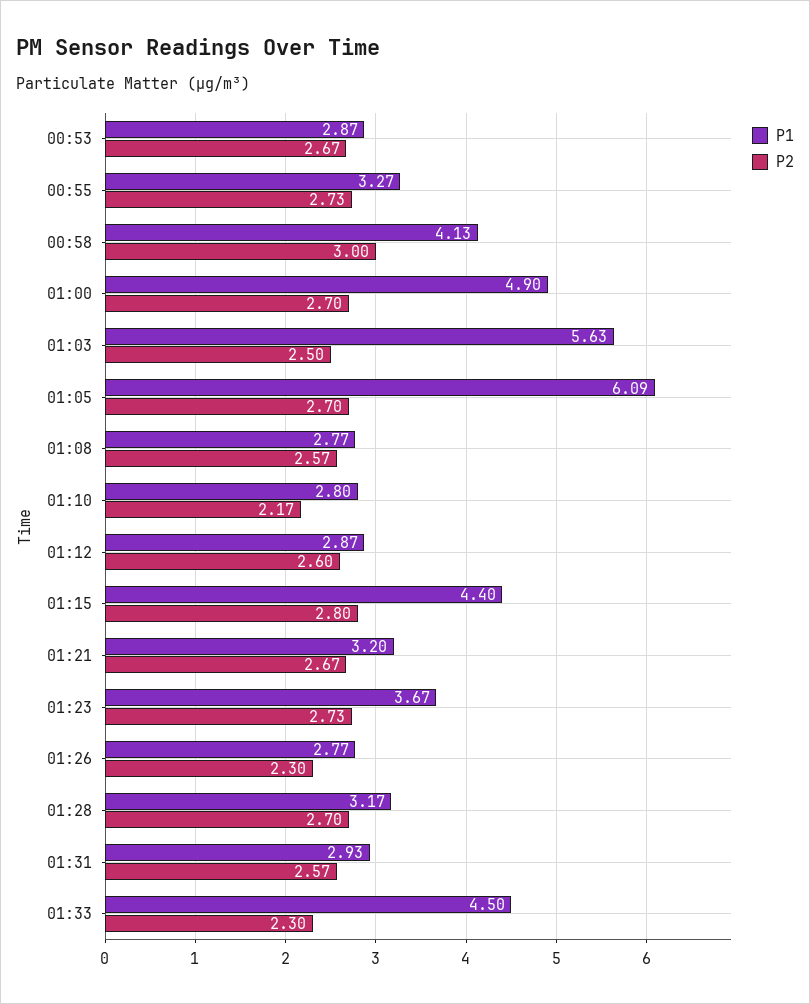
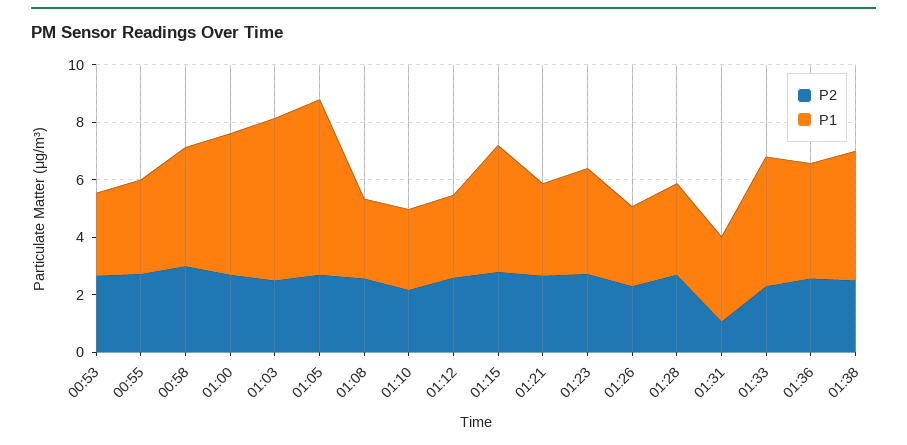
P2, 01:31: 2.57 -> 1
P2, 01:36: none -> 2.5
P1, 01:36: none -> 4
P2, 01:38: none -> 2.5
P1, 01:38: none -> 4.5

